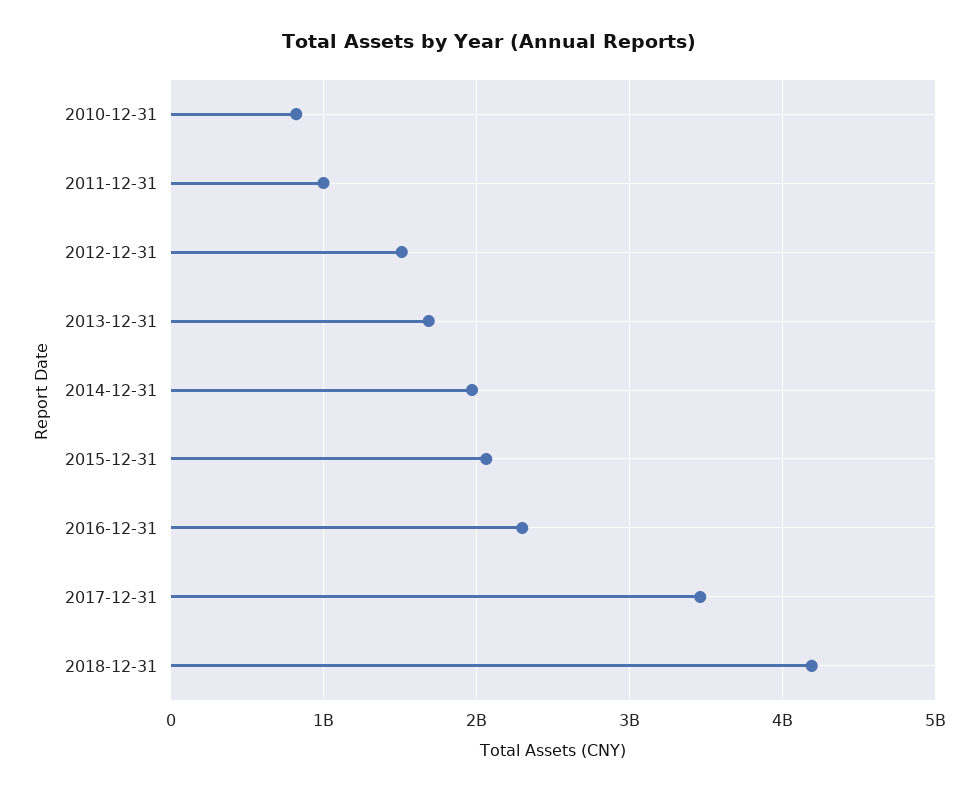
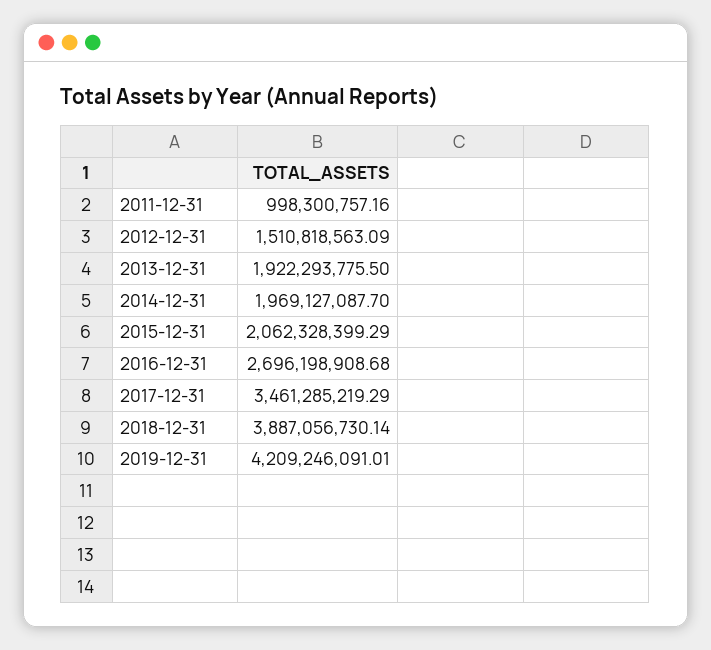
2010-12-31: 800000000 -> none
2013-12-31: 1700000000 -> 1922293775.5
2016-12-31: 2300000000 -> 2696198908.68
2018-12-31: 4200000000 -> 3887056730.14
2019-12-31: none -> 4209246091.01

